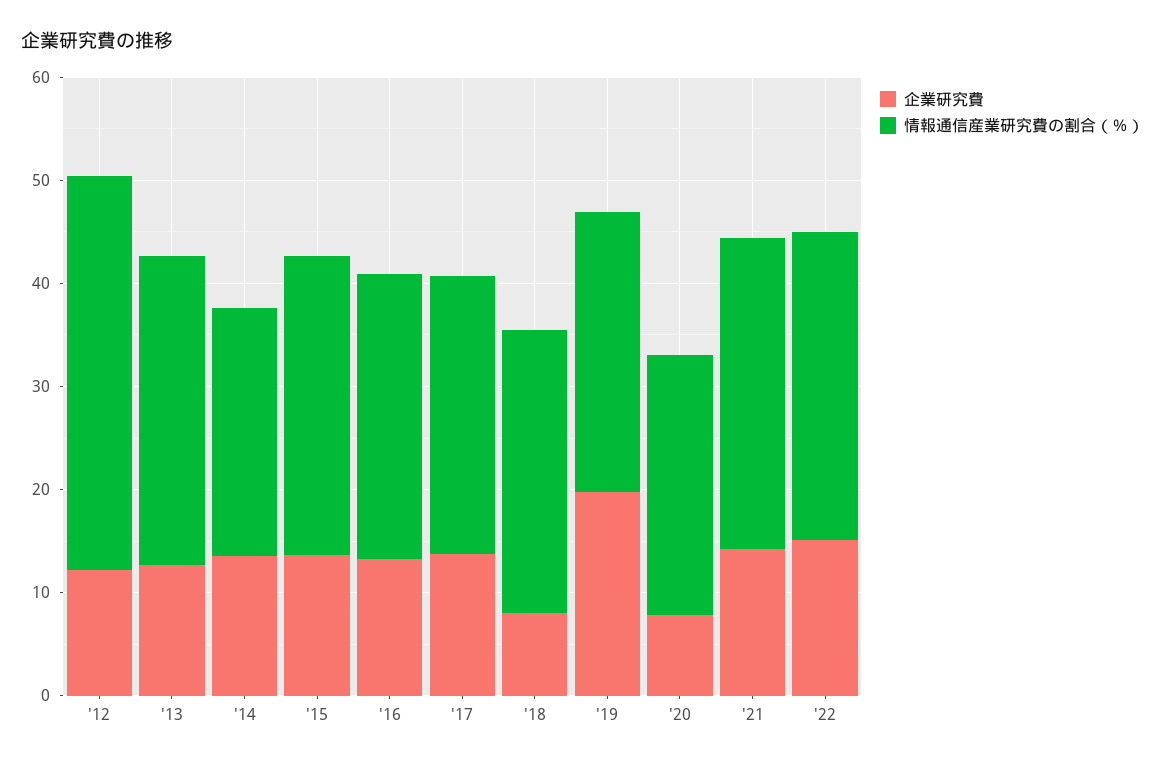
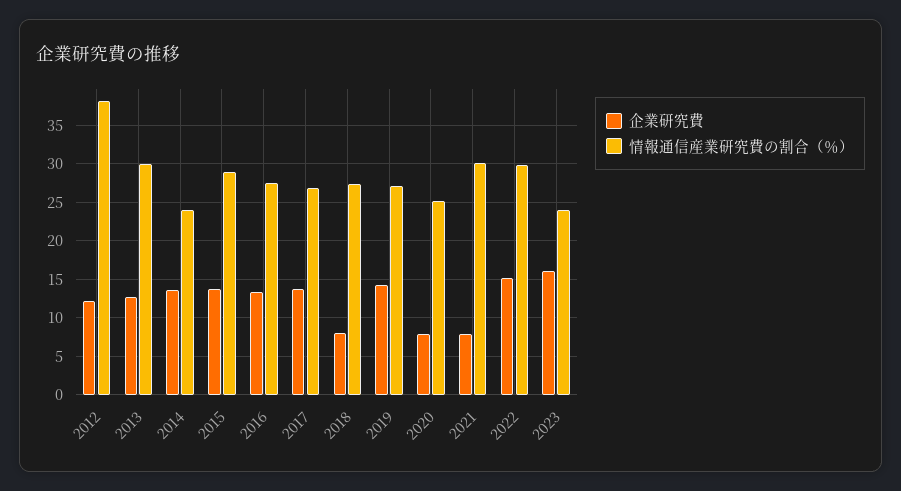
企業研究費, '19: 20 -> 14
企業研究費, '21: 14 -> 8
企業研究費, 2023: none -> 16
情報通信産業研究費の割合（％）, 2023: none -> 24

